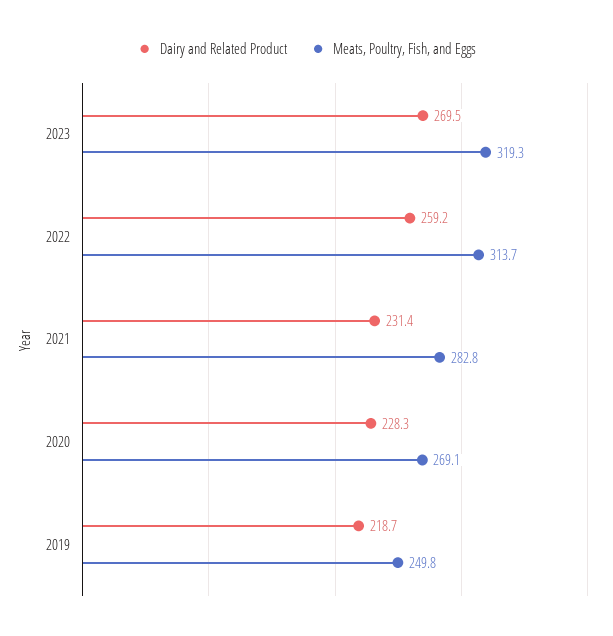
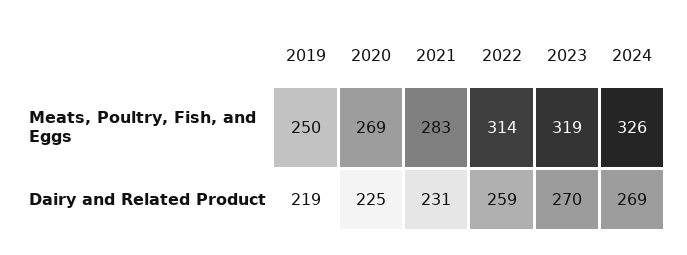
Dairy and Related Product, 2020: 228.3 -> 225
Meats, Poultry, Fish, and Eggs, 2024: none -> 326
Dairy and Related Product, 2024: none -> 269

